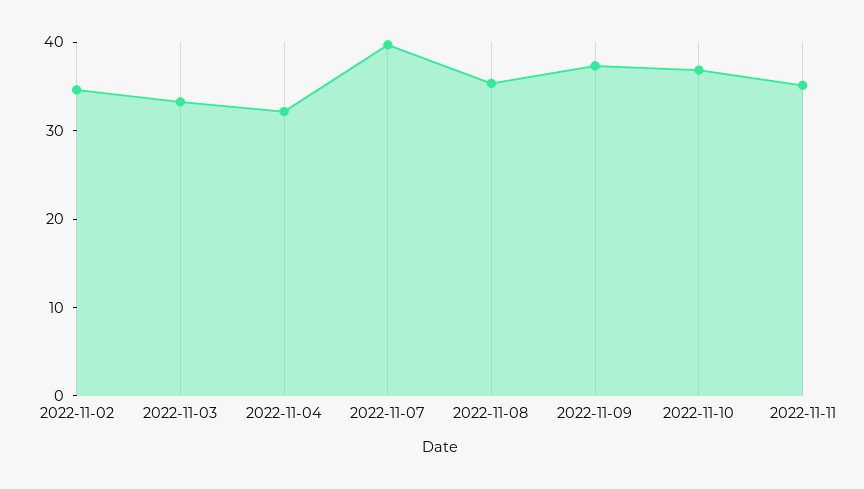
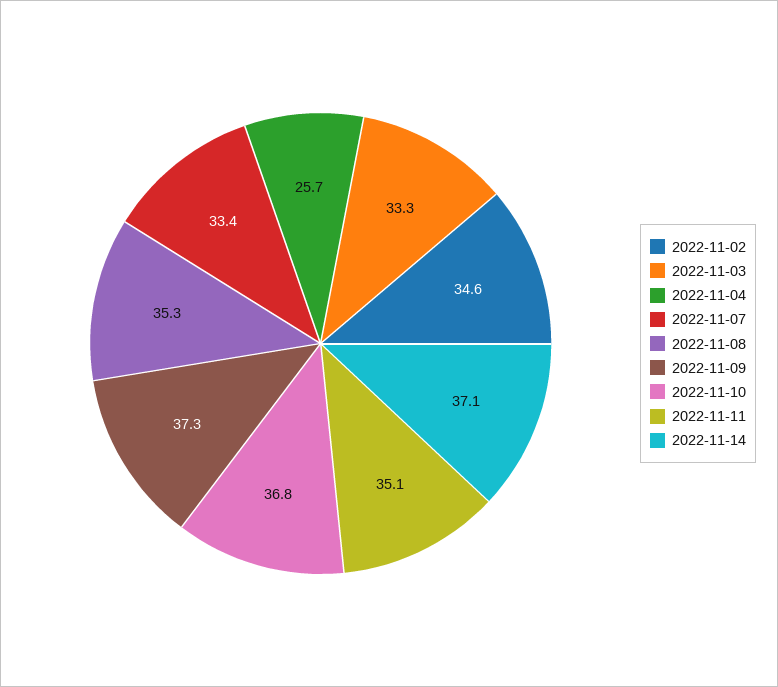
2022-11-04: 32 -> 25.7
2022-11-07: 40 -> 33.4
2022-11-14: none -> 37.1

